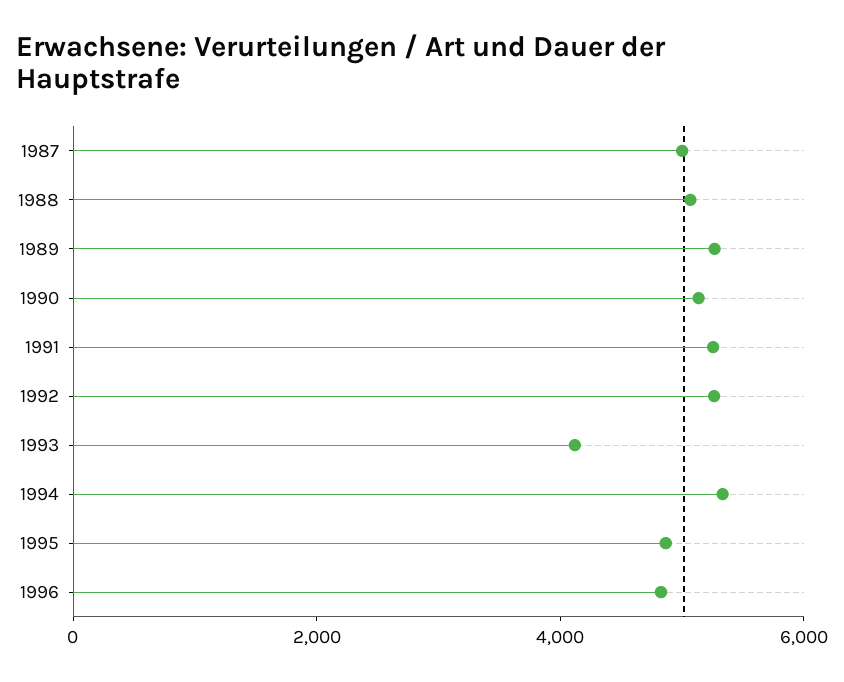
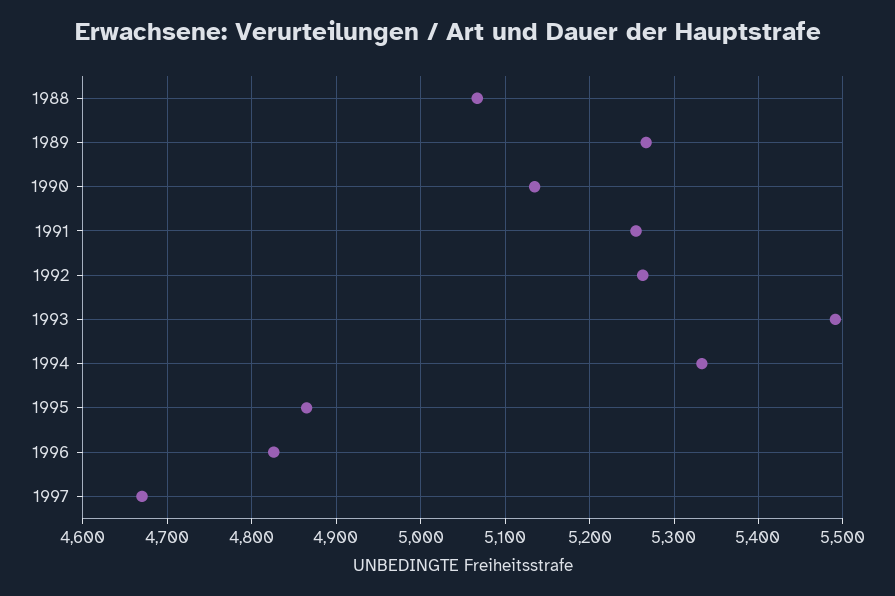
1987: 5000 -> none
1993: 4000 -> 5490
1997: none -> 4670

